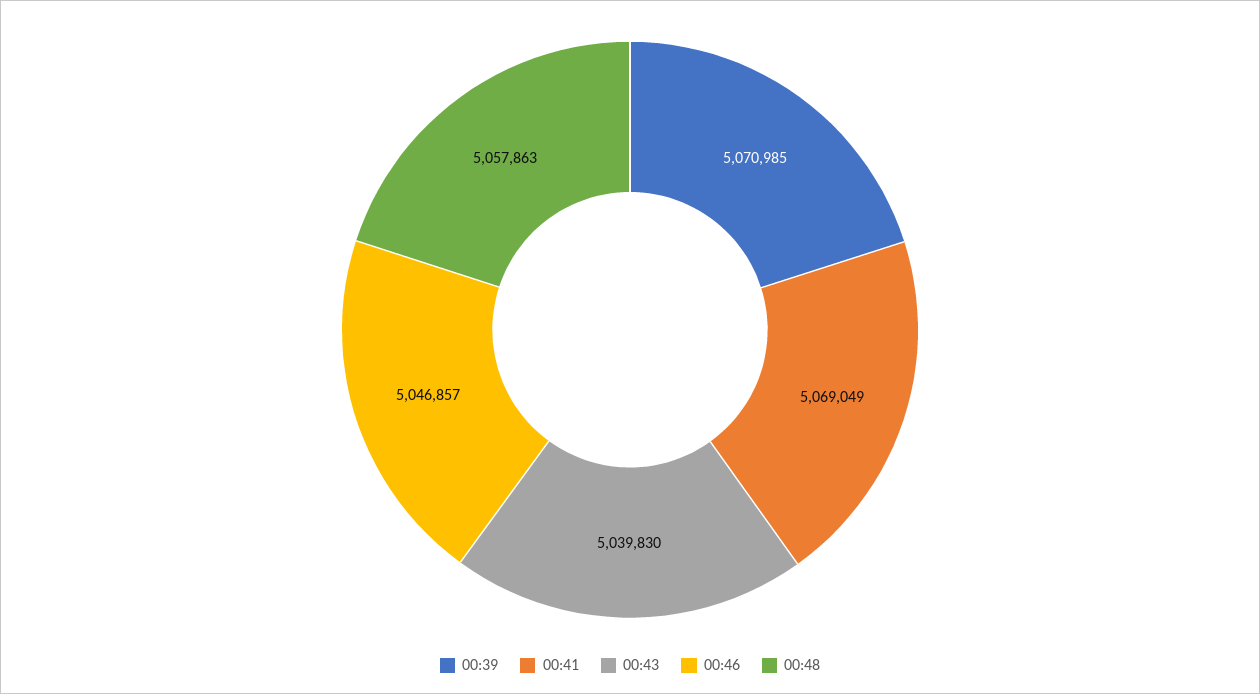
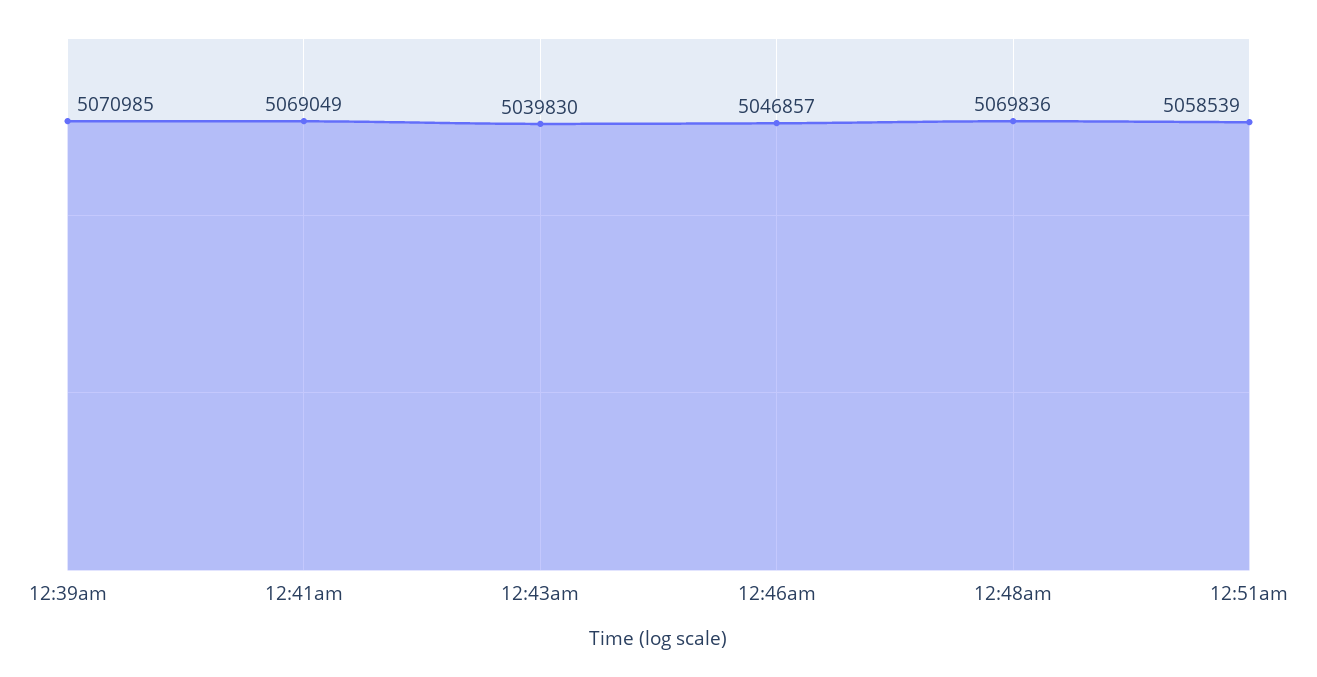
00:48: 5057863 -> 5069836
12:51am: none -> 5058539

